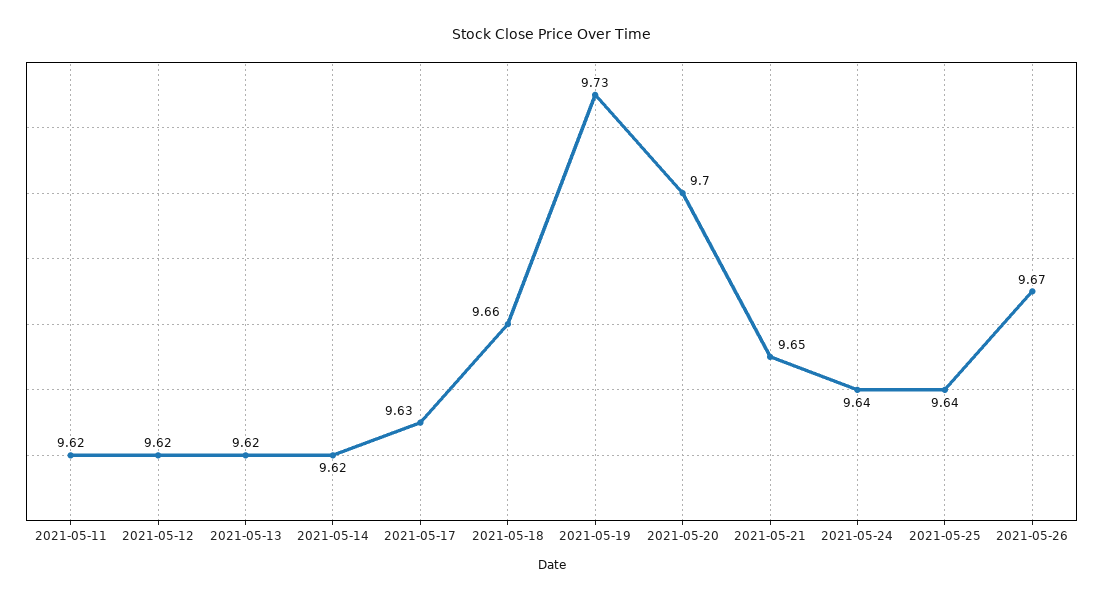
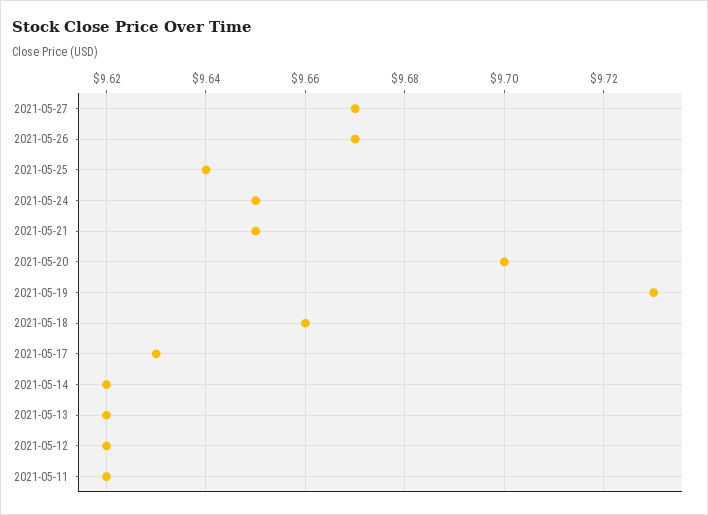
2021-05-24: 9.64 -> 9.65
2021-05-27: none -> 9.67

